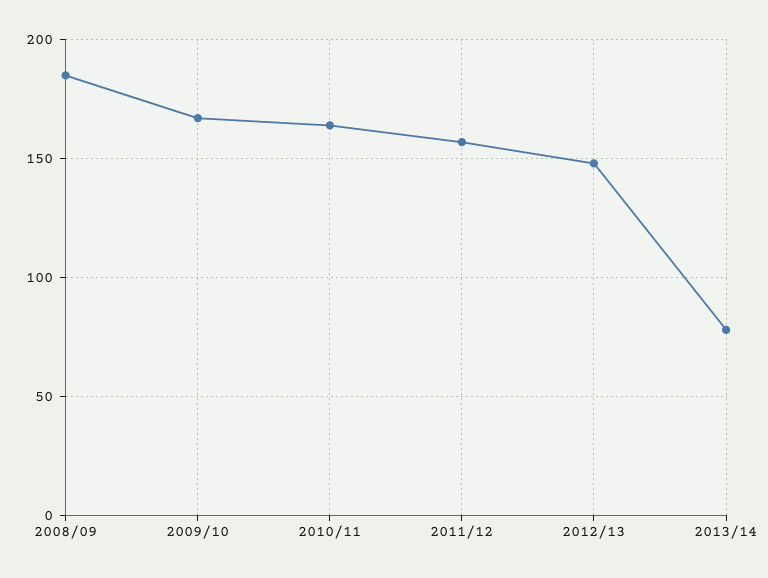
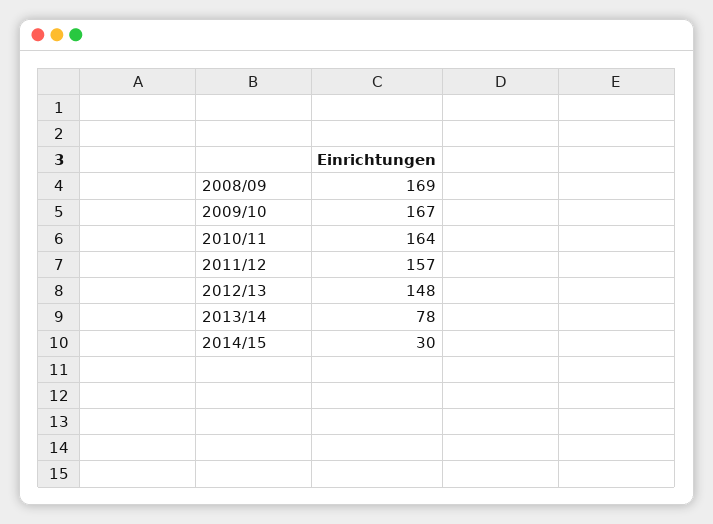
2008/09: 185 -> 169
2014/15: none -> 30

